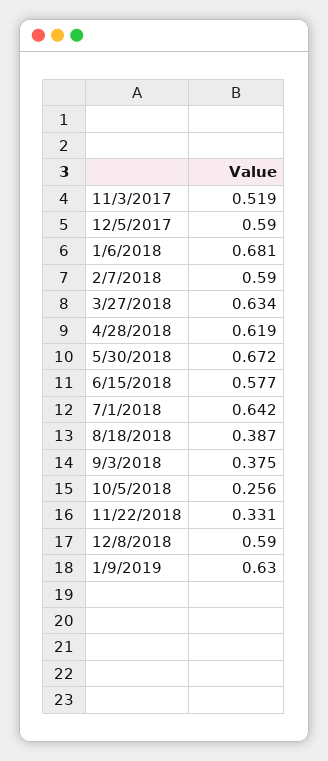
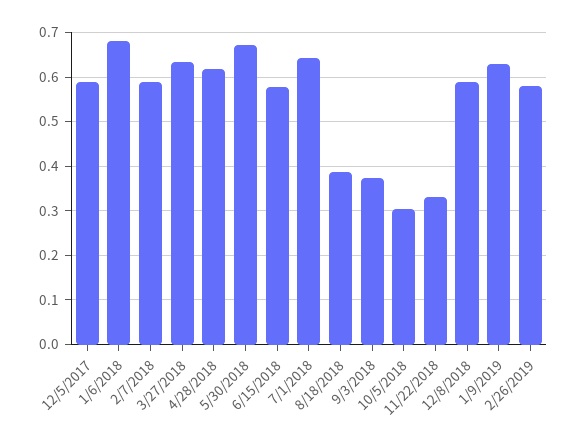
11/3/2017: 0.519 -> none
10/5/2018: 0.256 -> 0.3
2/26/2019: none -> 0.58

